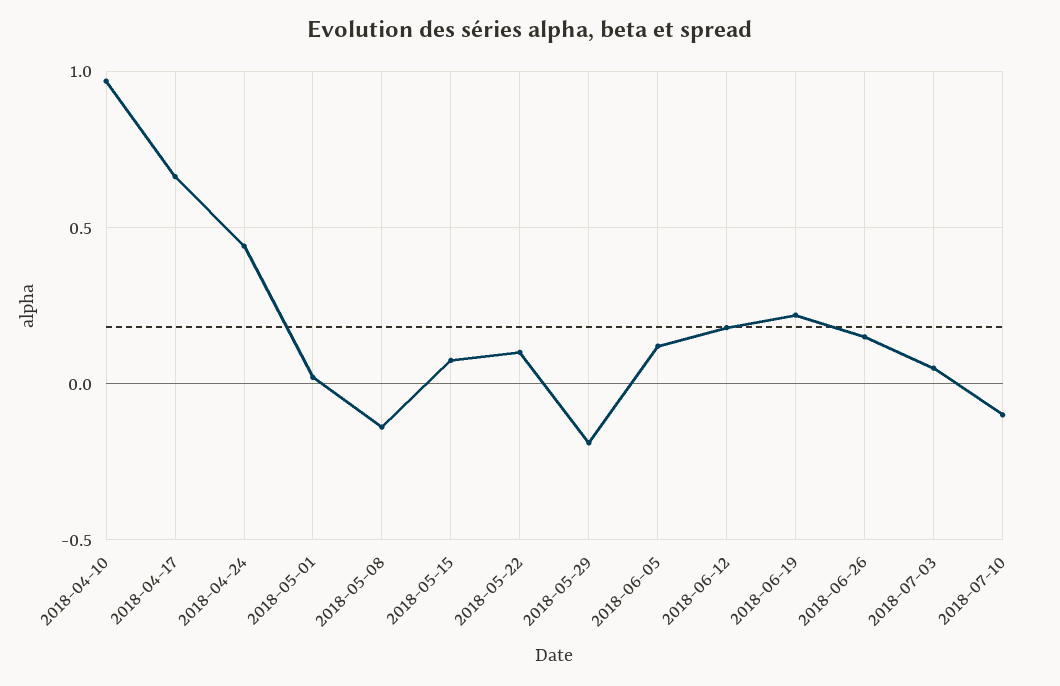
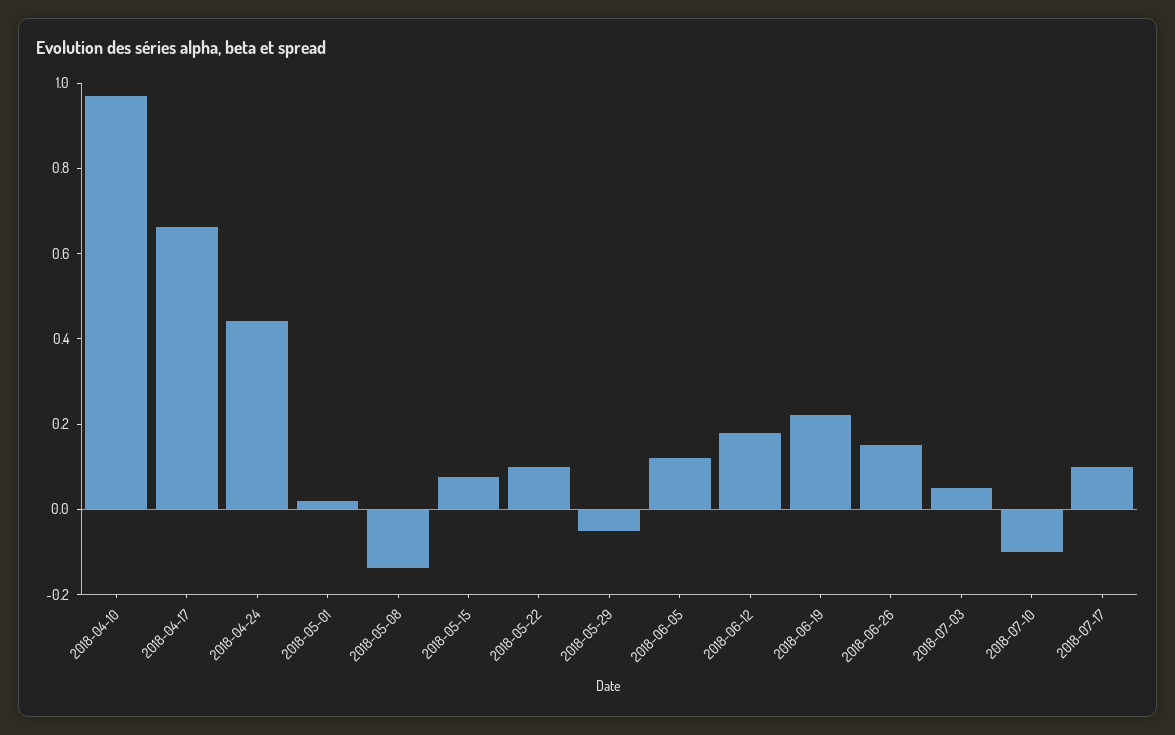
2018-05-29: -0.2 -> -0.05
2018-07-17: none -> 0.1

